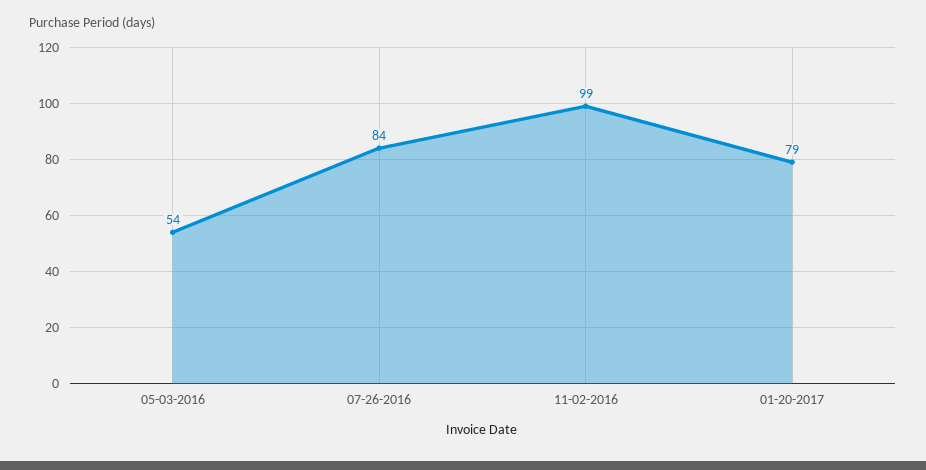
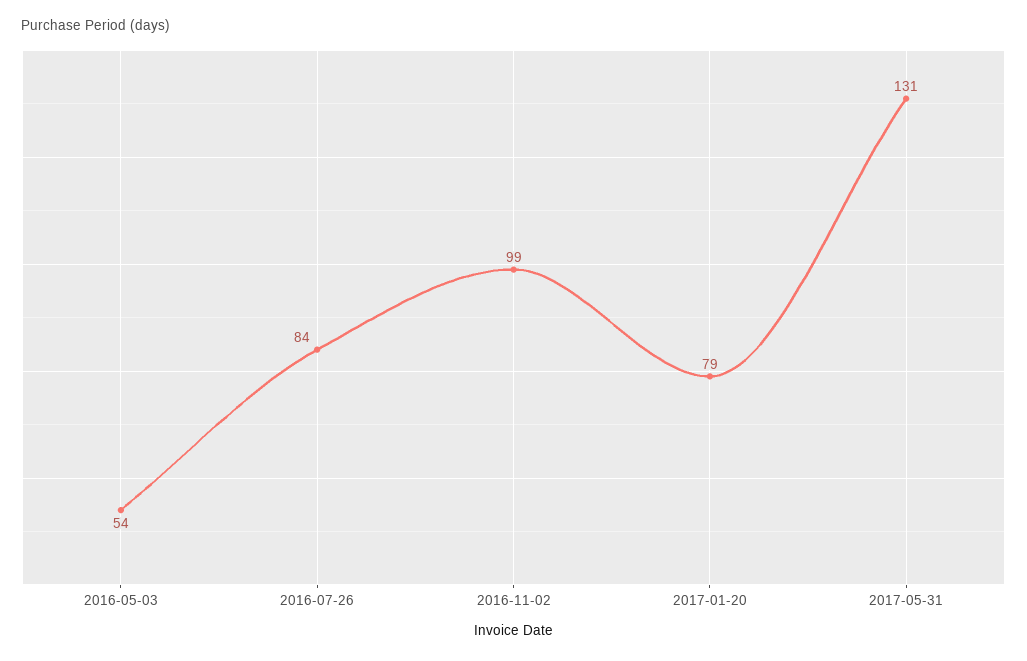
2017-05-31: none -> 131

